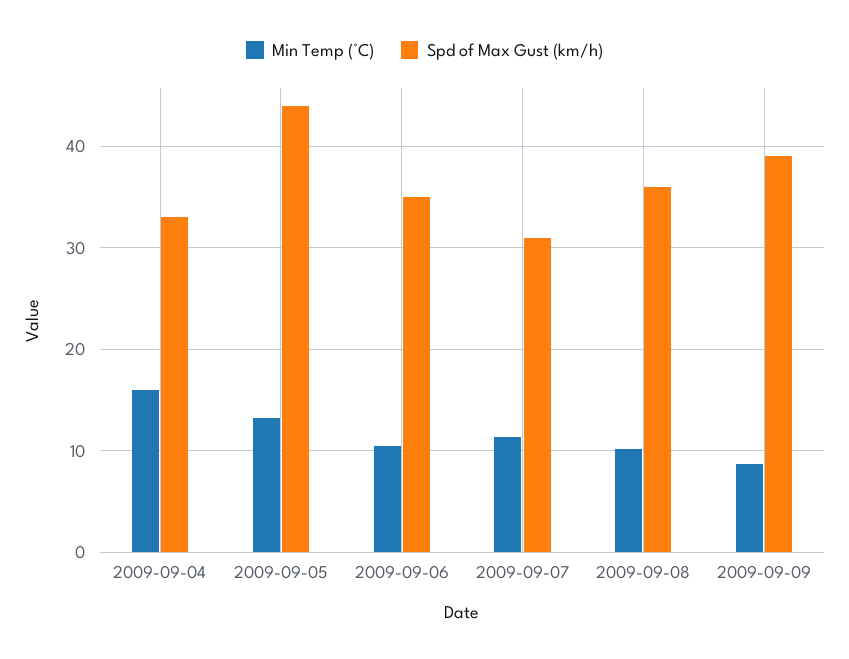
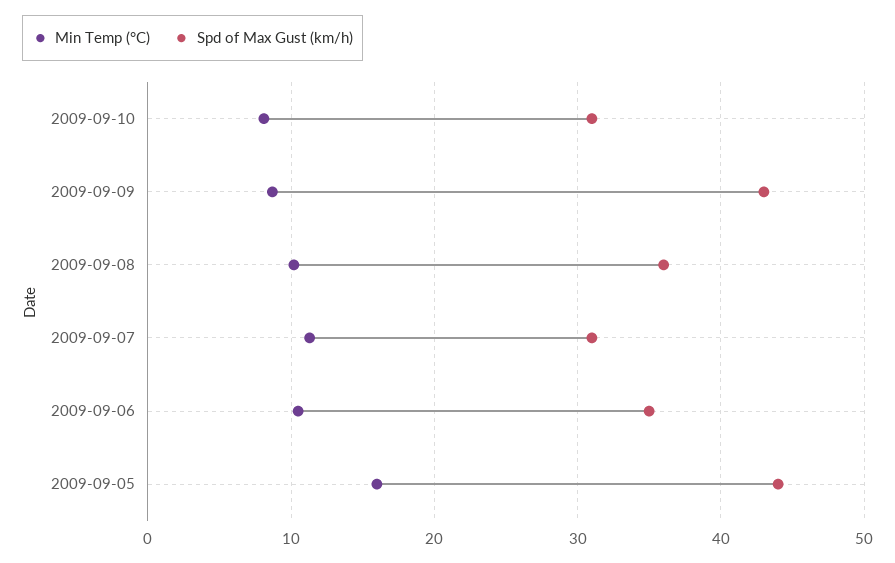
Min Temp (°C), 2009-09-04: 16 -> none
Spd of Max Gust (km/h), 2009-09-04: 33 -> none
Min Temp (°C), 2009-09-05: 13 -> 16
Spd of Max Gust (km/h), 2009-09-09: 39 -> 43
Min Temp (°C), 2009-09-10: none -> 8
Spd of Max Gust (km/h), 2009-09-10: none -> 31

